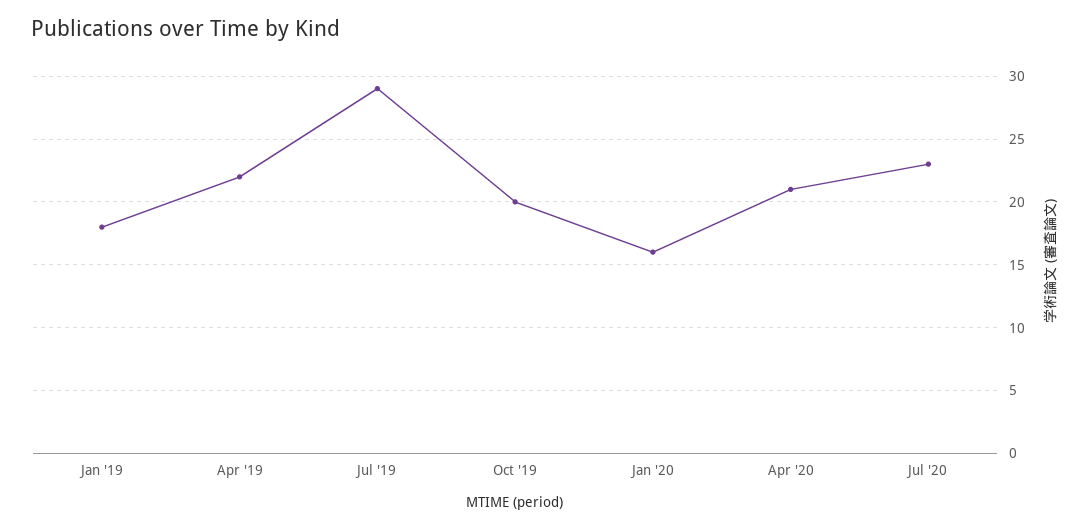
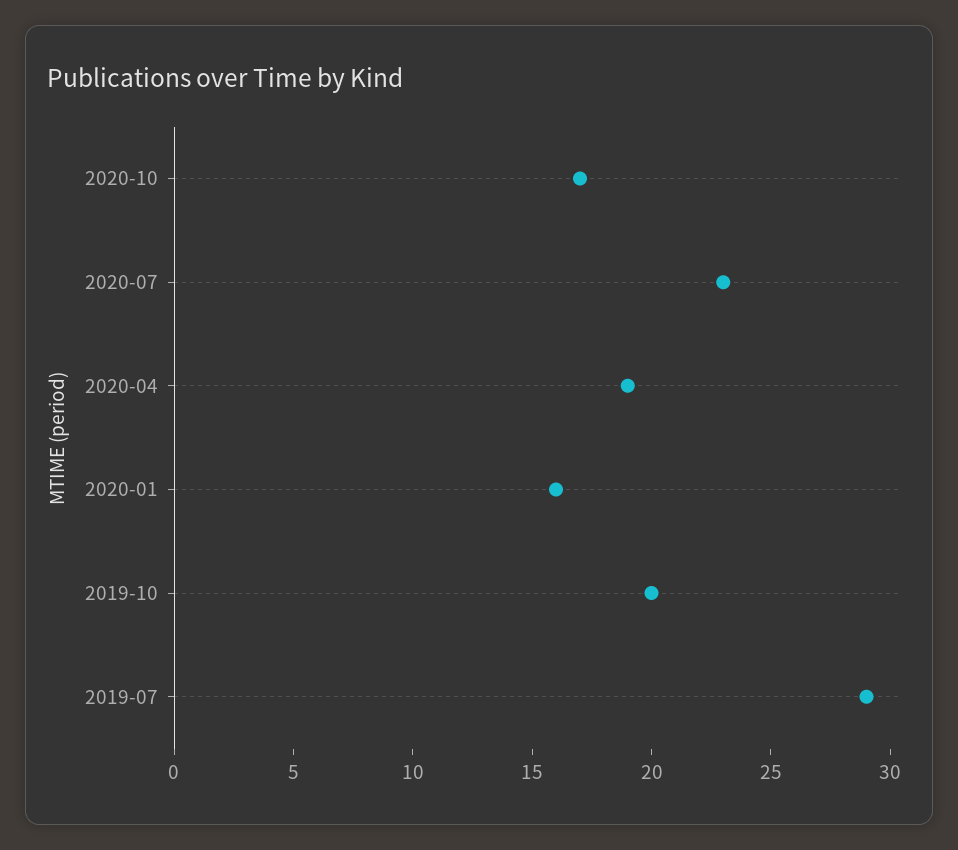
Jan '19: 18 -> none
Apr '19: 22 -> none
Apr '20: 21 -> 19
2020-10: none -> 17

